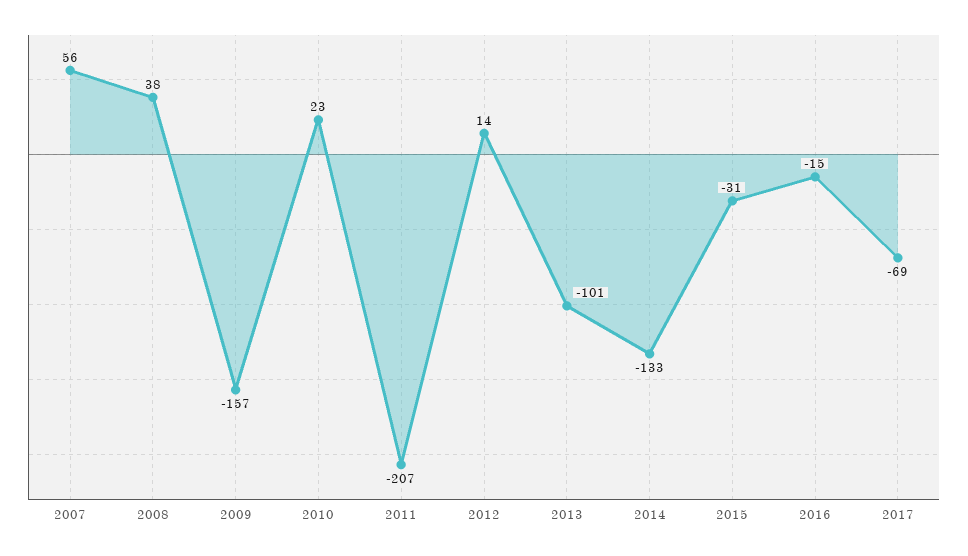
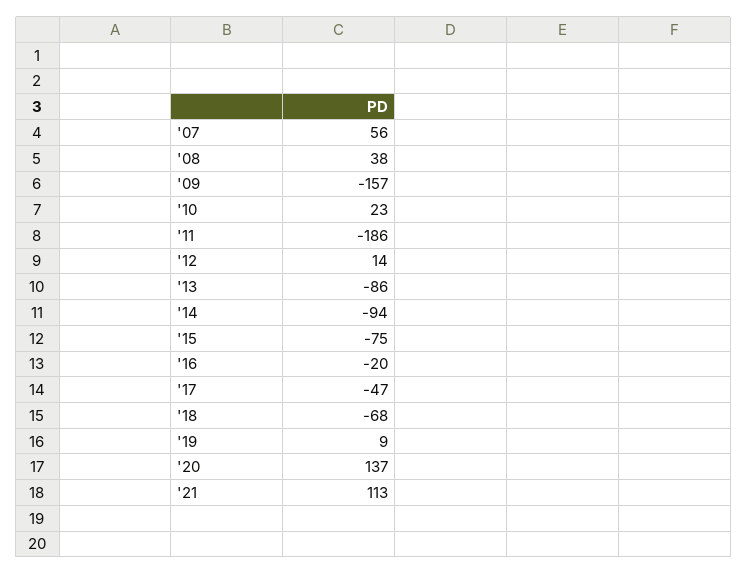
2011: -207 -> -186
2013: -101 -> -86
2014: -133 -> -94
2015: -31 -> -75
2016: -15 -> -20
2017: -69 -> -47
'18: none -> -68
'19: none -> 9
'20: none -> 137
'21: none -> 113

